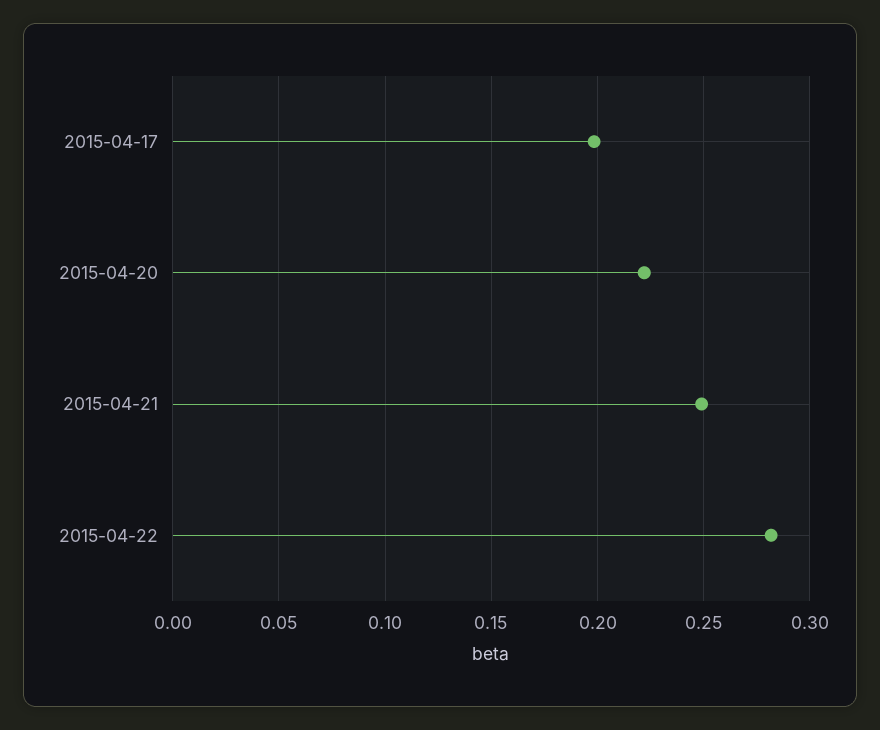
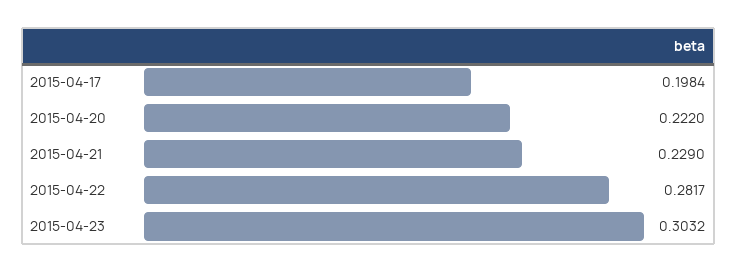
2015-04-21: 0.25 -> 0.229
2015-04-23: none -> 0.3032

